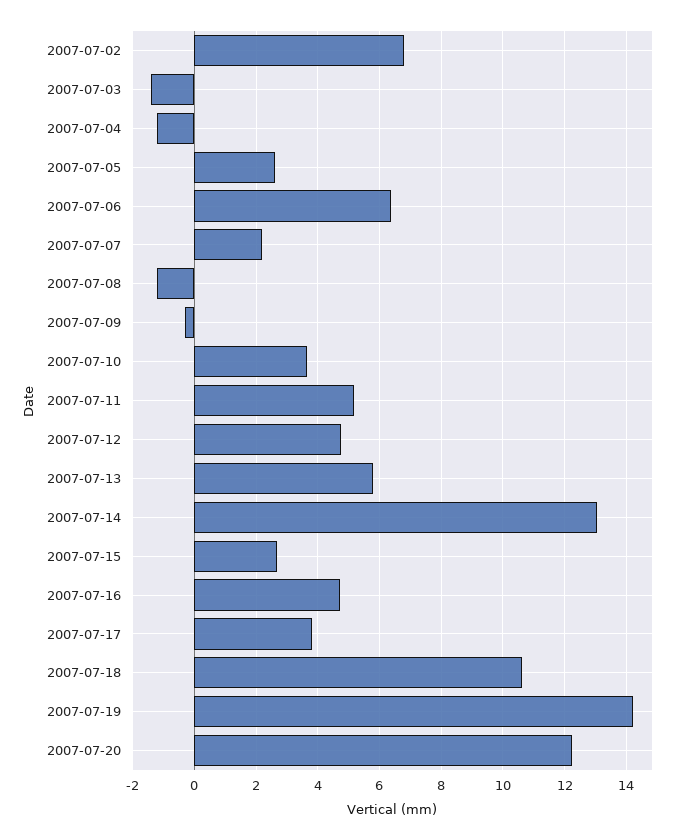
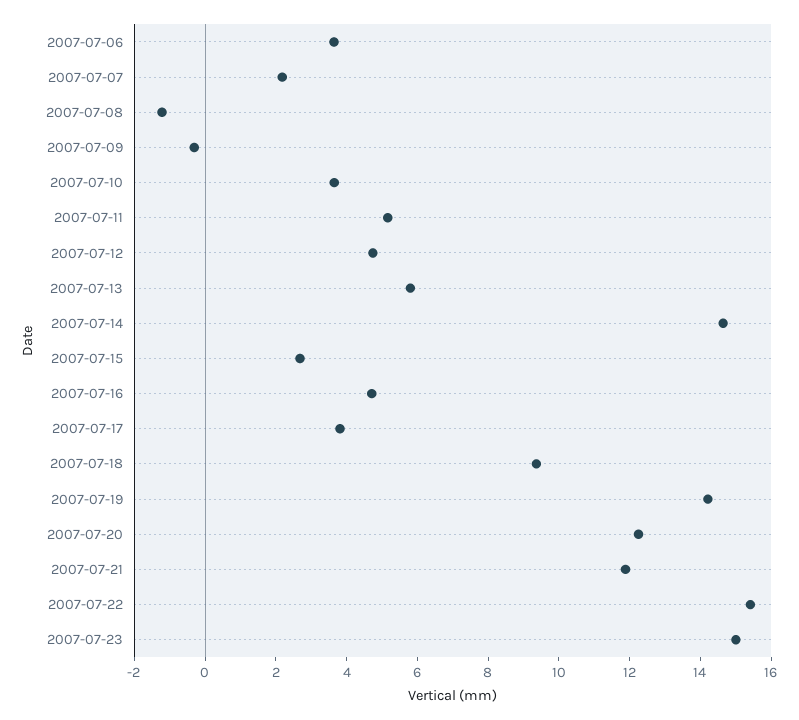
2007-07-02: 6.8 -> none
2007-07-03: -1.4 -> none
2007-07-04: -1.2 -> none
2007-07-05: 2.6 -> none
2007-07-06: 6.4 -> 3.5
2007-07-14: 13 -> 14.5
2007-07-18: 10.6 -> 9.5
2007-07-21: none -> 12
2007-07-22: none -> 15.5
2007-07-23: none -> 15

